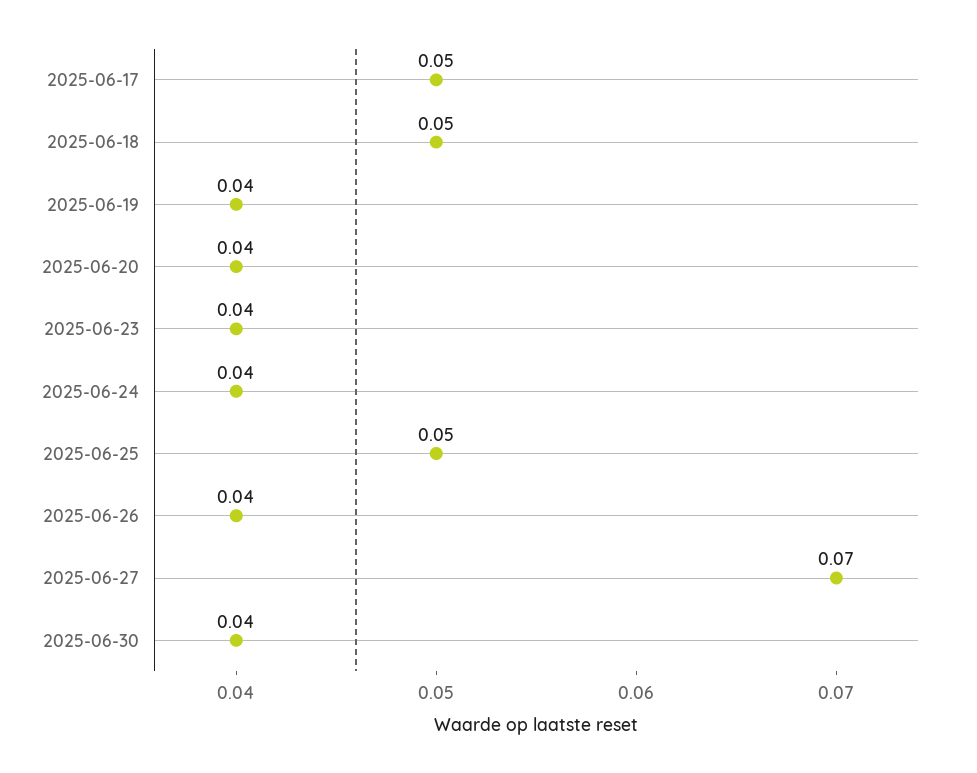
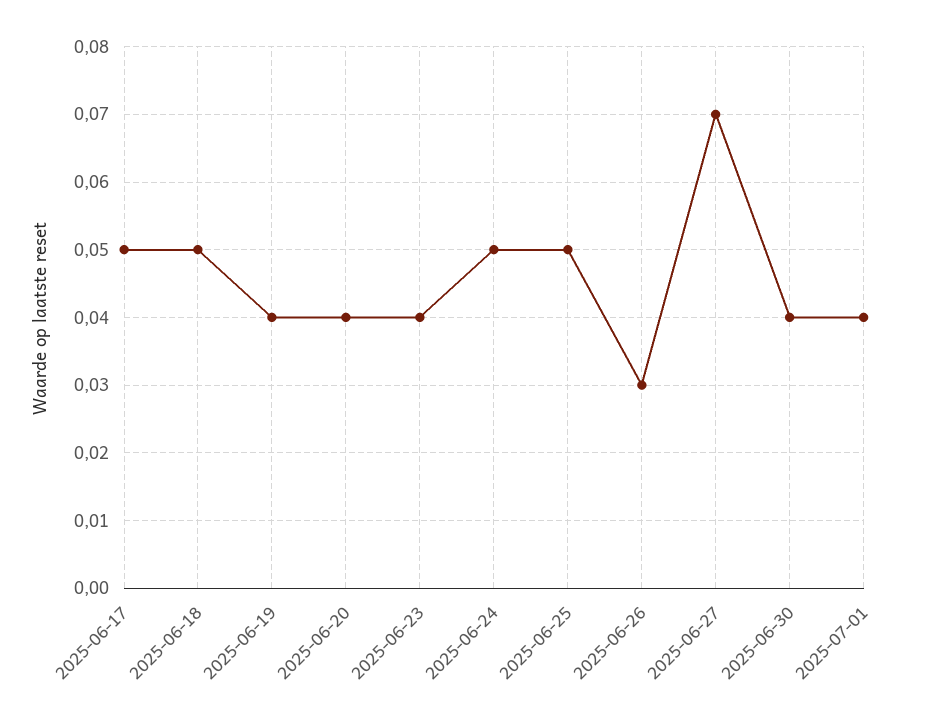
2025-06-24: 0.04 -> 0.05
2025-06-26: 0.04 -> 0.03
2025-07-01: none -> 0.04

